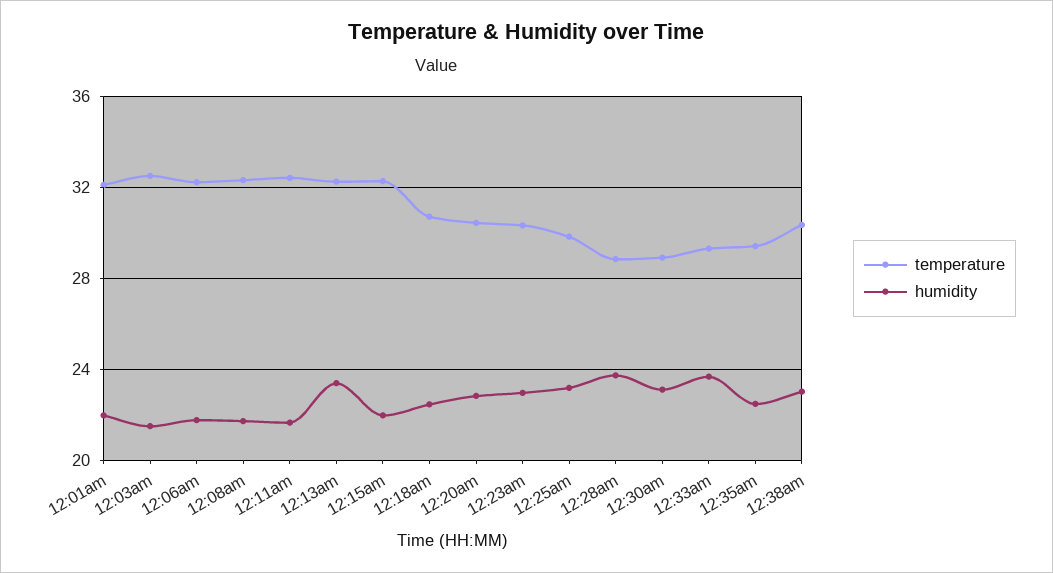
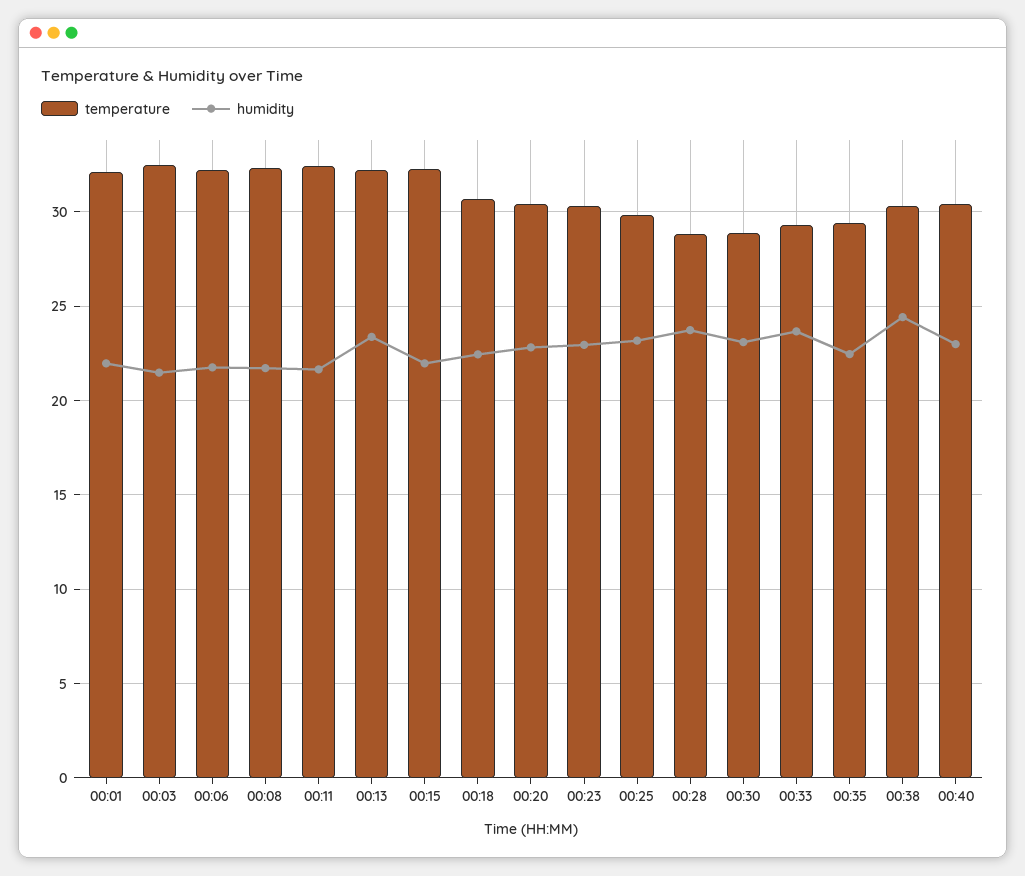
humidity, 12:38am: 23 -> 24.5
temperature, 00:40: none -> 30.5
humidity, 00:40: none -> 23

